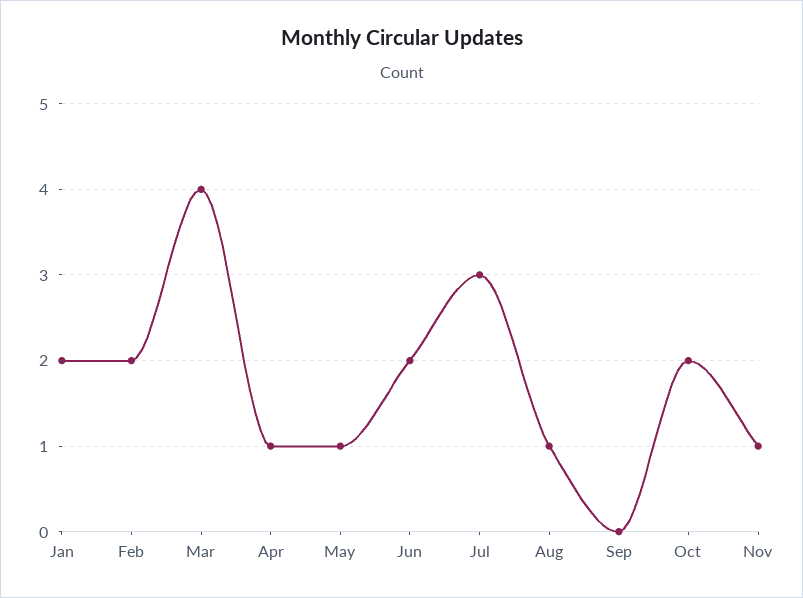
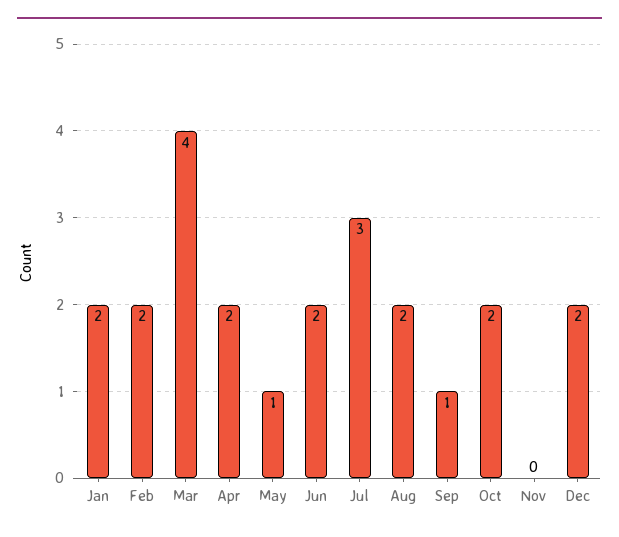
Apr: 1 -> 2
Aug: 1 -> 2
Sep: 0 -> 1
Nov: 1 -> 0
Dec: none -> 2

